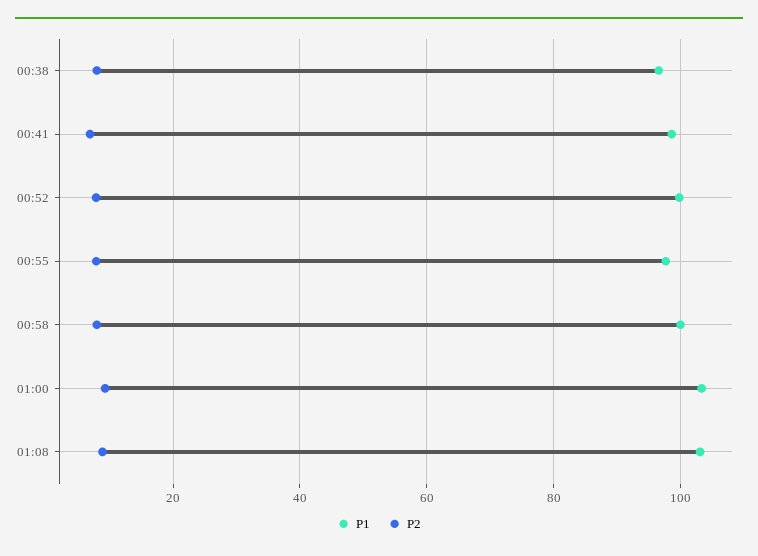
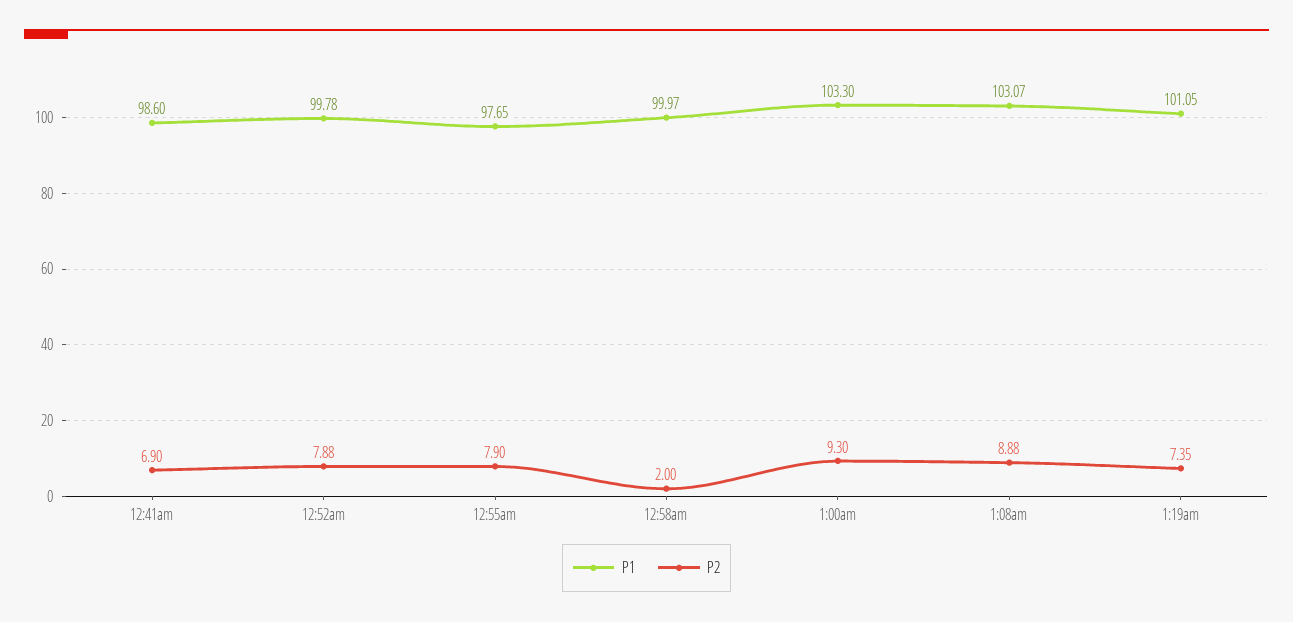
P1, 00:38: 96 -> none
P2, 00:38: 8 -> none
P2, 00:58: 8 -> 2
P1, 1:19am: none -> 101.05
P2, 1:19am: none -> 7.35

